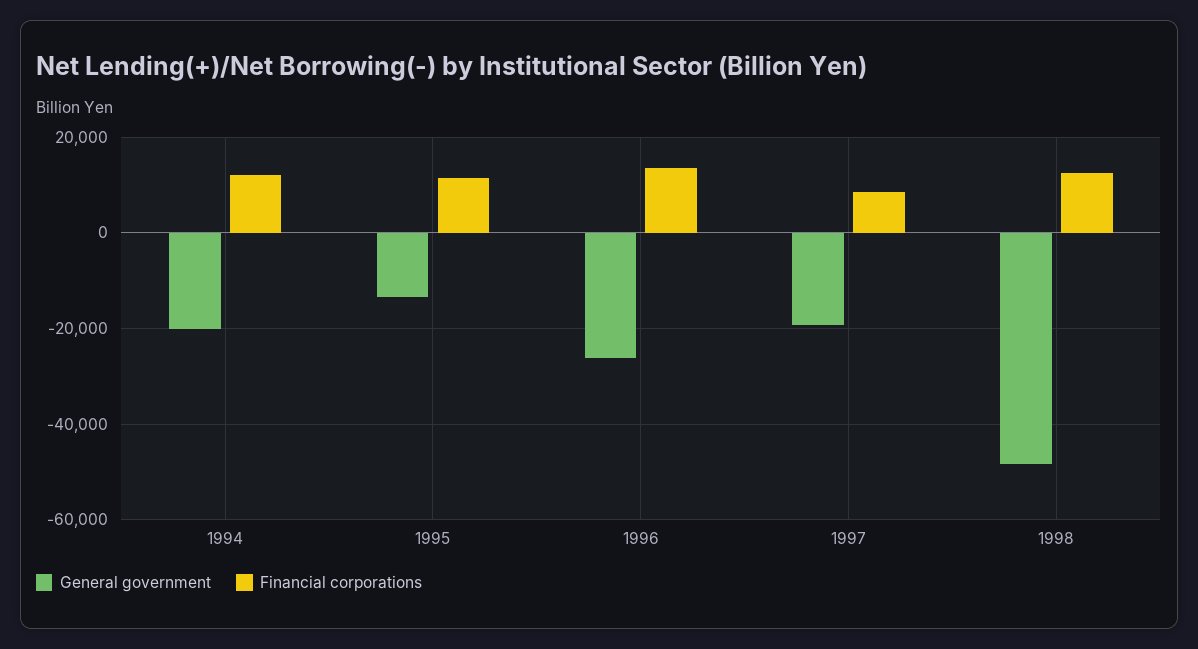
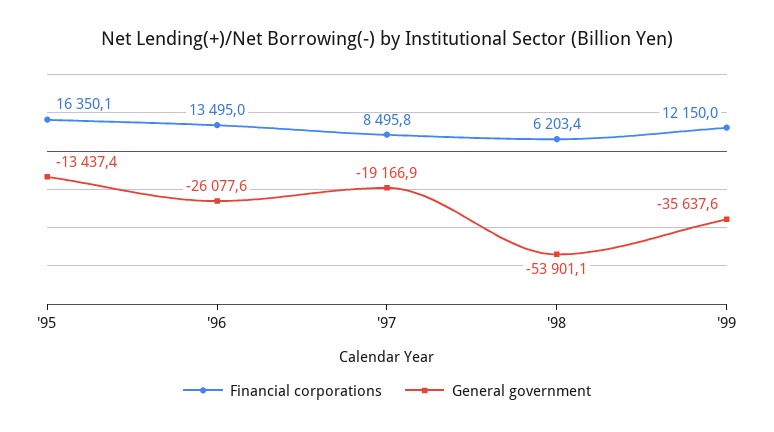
General government, 1994: -20000 -> none
Financial corporations, 1994: 12000 -> none
Financial corporations, 1995: 12000 -> 16350.1
General government, 1998: -48000 -> -53901.1
Financial corporations, 1998: 12000 -> 6203.4
Financial corporations, '99: none -> 12150
General government, '99: none -> -35637.6

